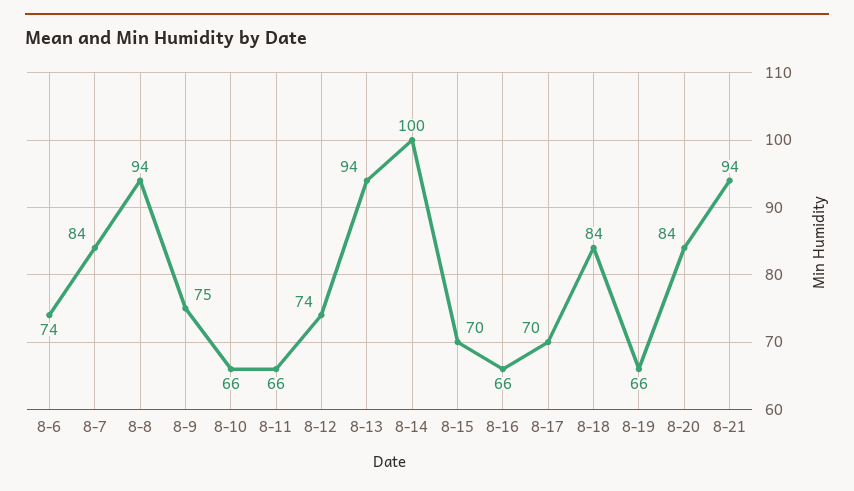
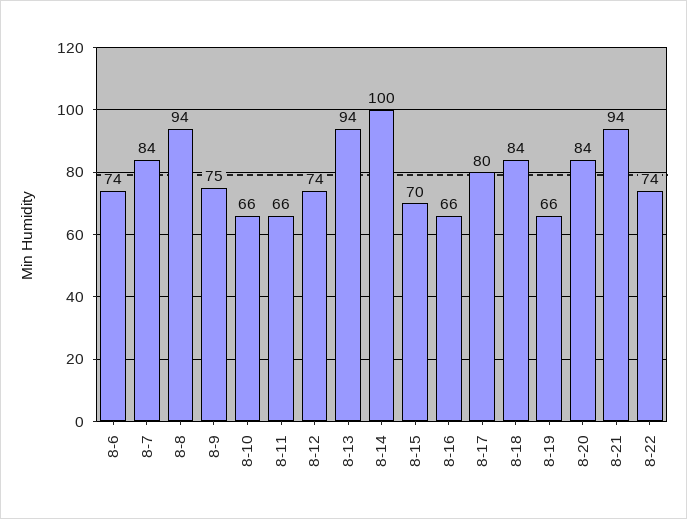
8-17: 70 -> 80
8-22: none -> 74

